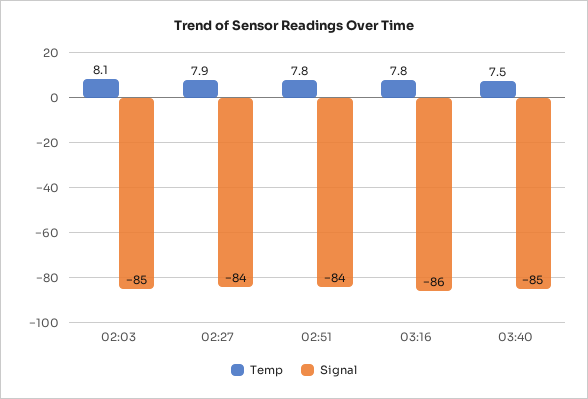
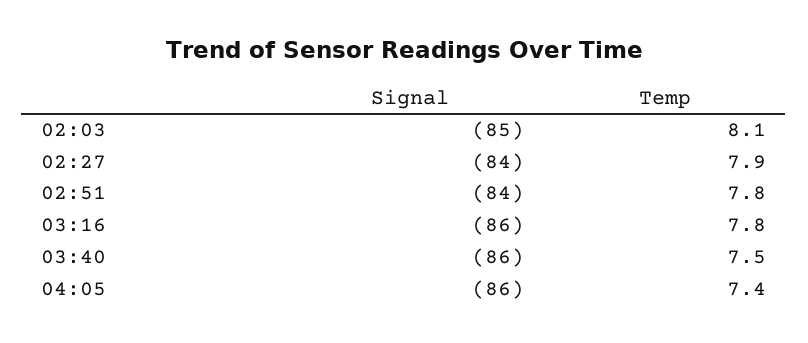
Signal, 03:40: -85 -> -86
Signal, 04:05: none -> -86
Temp, 04:05: none -> 7.4

